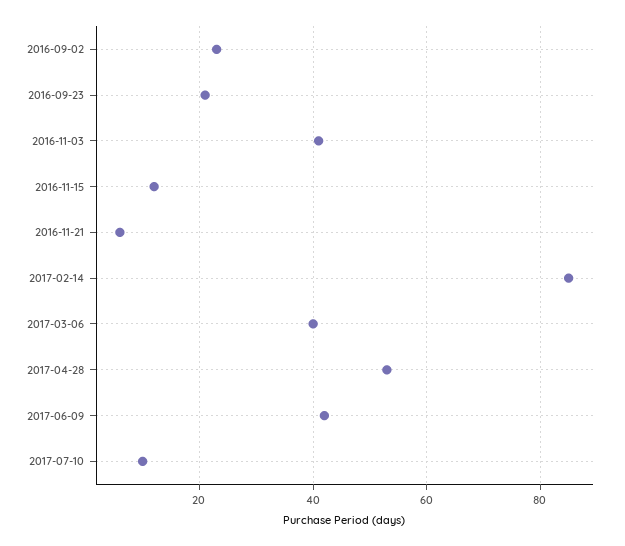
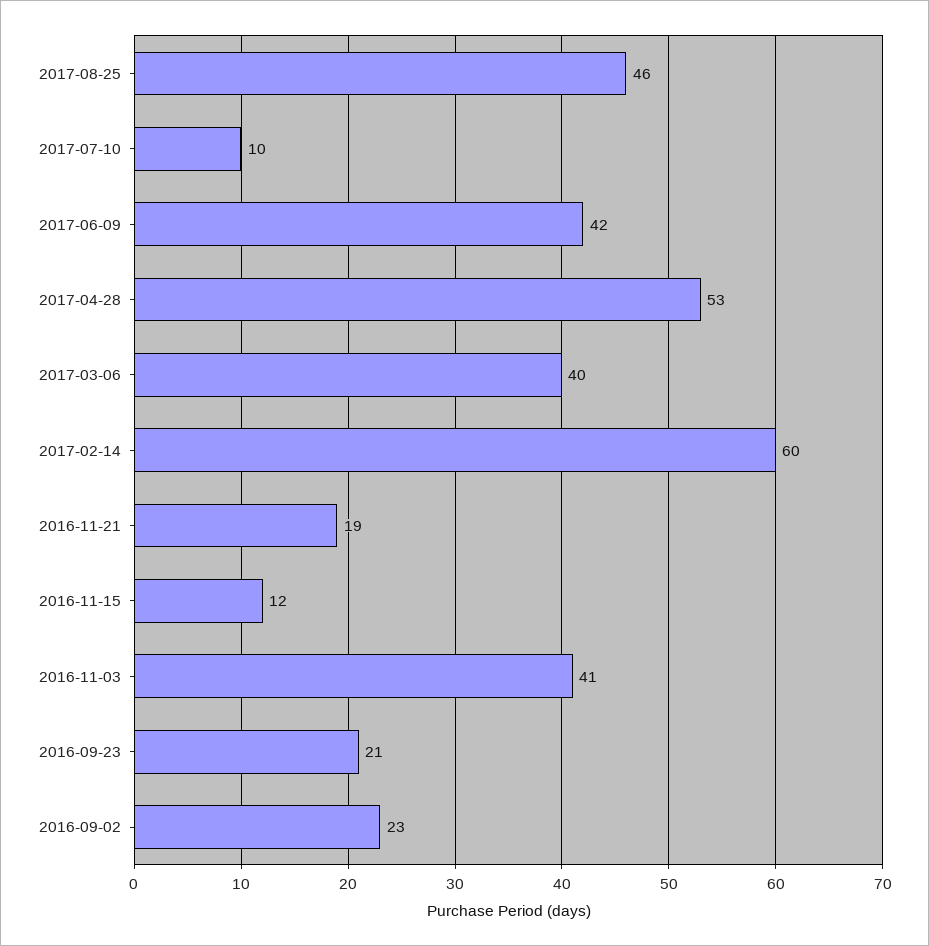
2016-11-21: 5 -> 19
2017-02-14: 85 -> 60
2017-08-25: none -> 46

